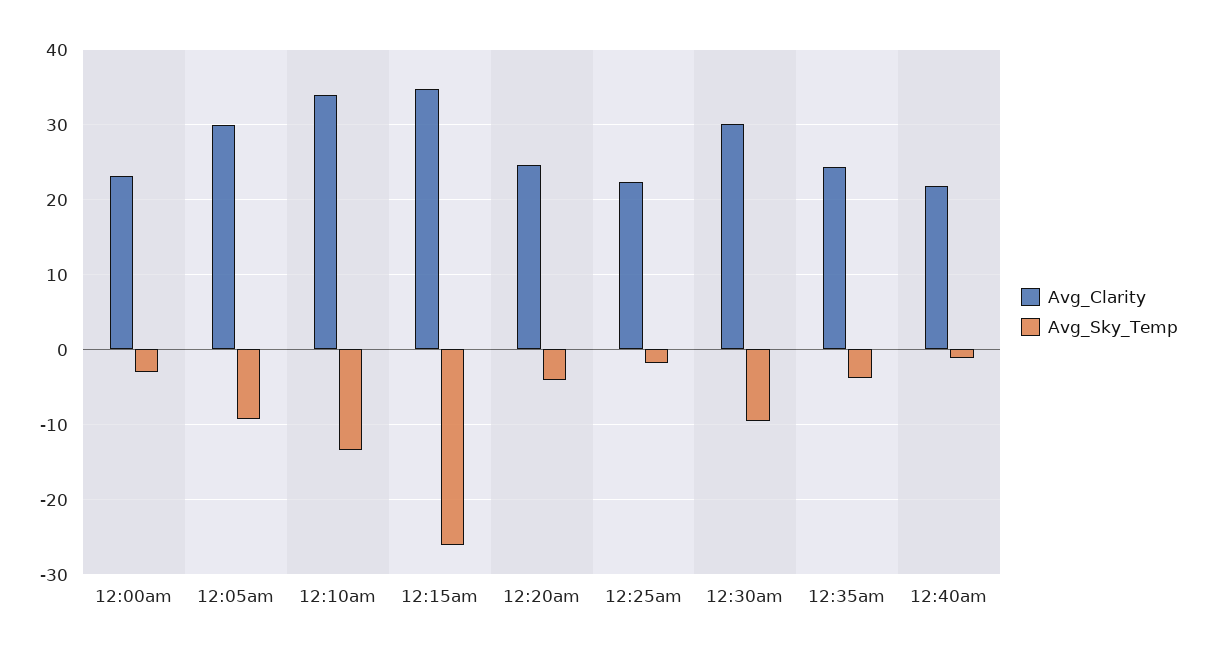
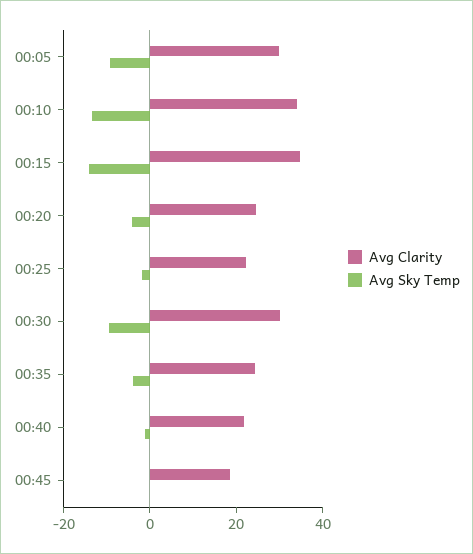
Avg_Clarity, 12:00am: 23 -> none
Avg_Sky_Temp, 12:00am: -3 -> none
Avg_Sky_Temp, 12:15am: -26 -> -15
Avg_Clarity, 00:45: none -> 20
Avg_Sky_Temp, 00:45: none -> 0

